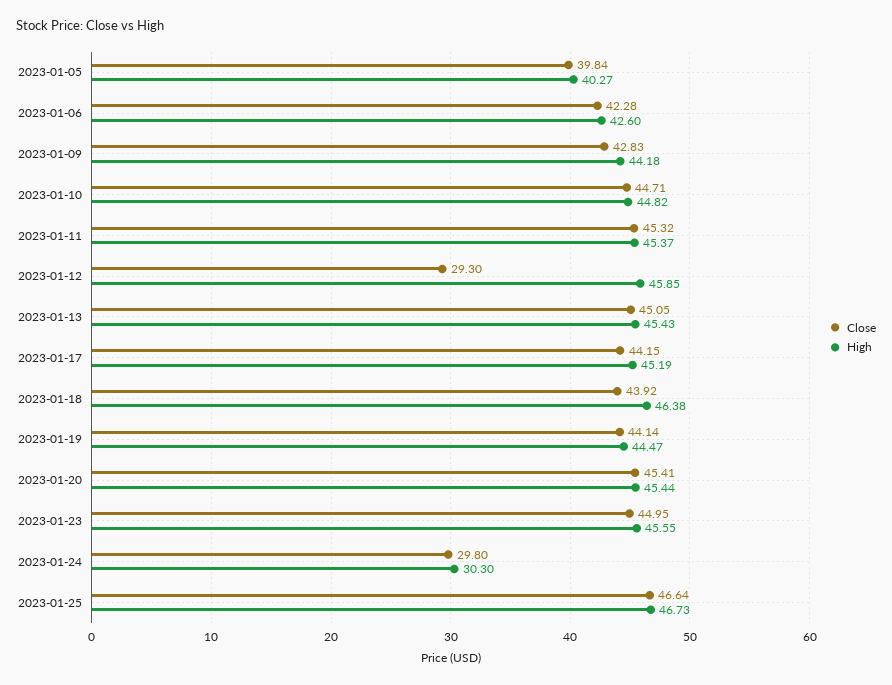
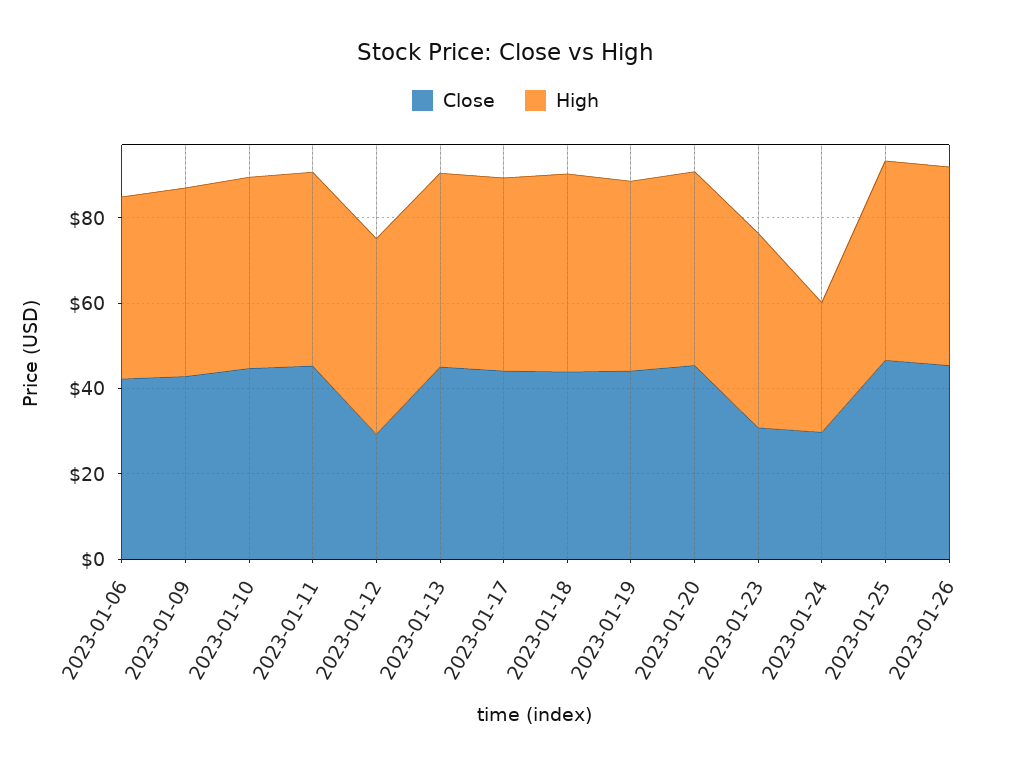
Close, 2023-01-05: 39.84 -> none
High, 2023-01-05: 40.27 -> none
Close, 2023-01-23: 44.95 -> 30
Close, 2023-01-26: none -> 45
High, 2023-01-26: none -> 45

